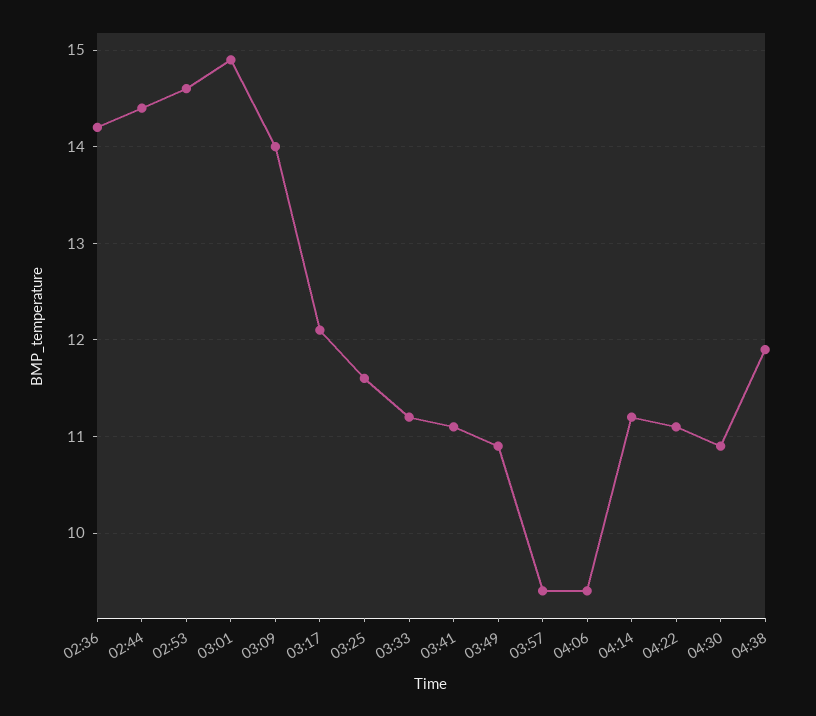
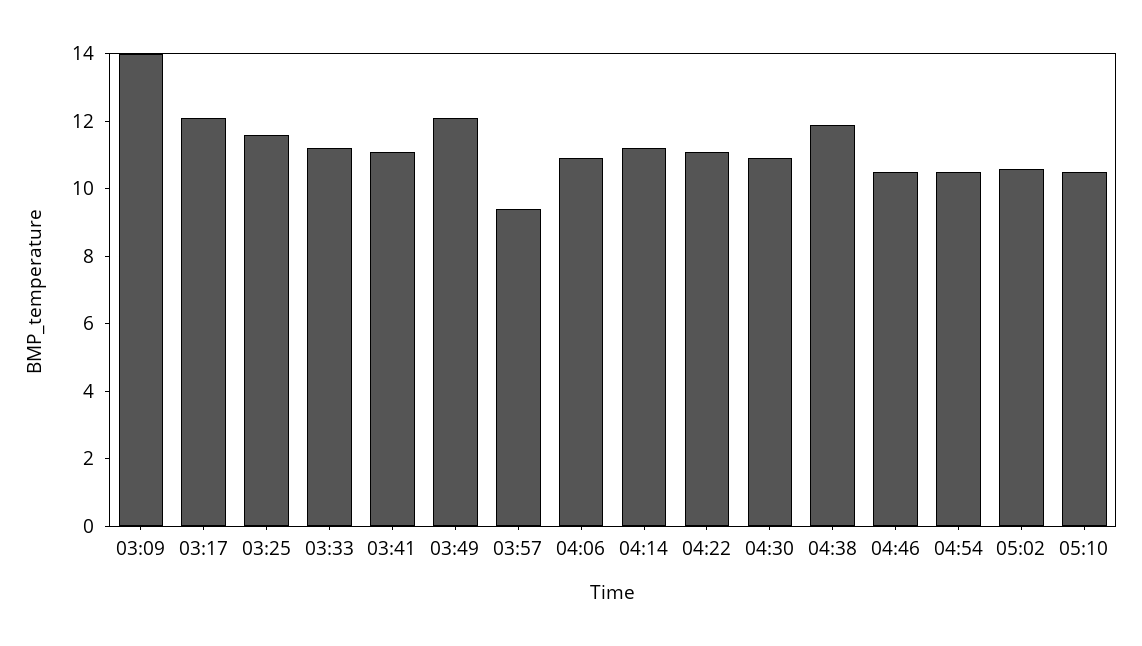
02:36: 14.2 -> none
02:44: 14.4 -> none
02:53: 14.6 -> none
03:01: 14.9 -> none
03:49: 10.9 -> 12
04:06: 9.4 -> 11
04:46: none -> 10.5
04:54: none -> 10.5
05:02: none -> 10.5
05:10: none -> 10.5

